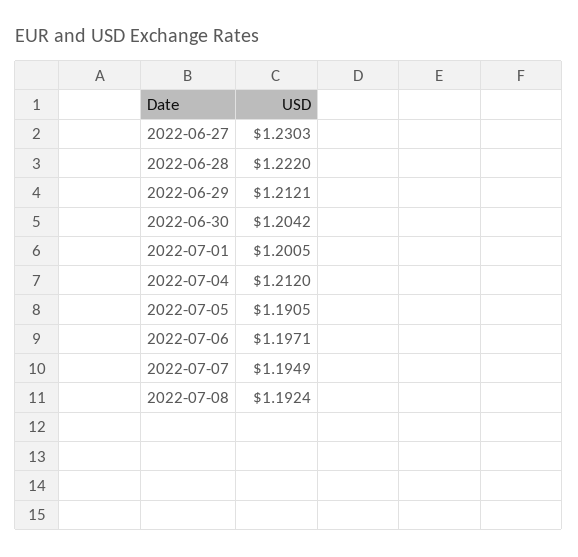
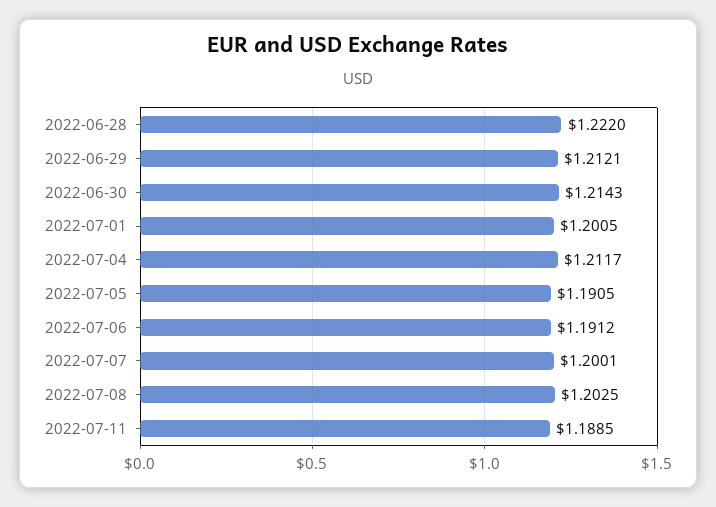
2022-06-27: 1.2303 -> none
2022-06-30: 1.2042 -> 1.2143
2022-07-04: 1.212 -> 1.2117
2022-07-06: 1.1971 -> 1.1912
2022-07-07: 1.1949 -> 1.2001
2022-07-08: 1.1924 -> 1.2025
2022-07-11: none -> 1.1885

